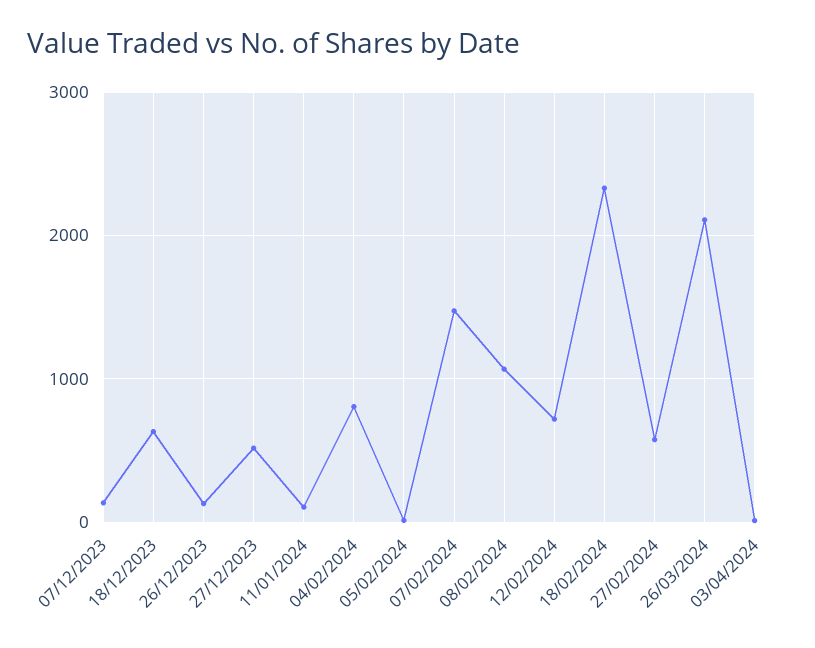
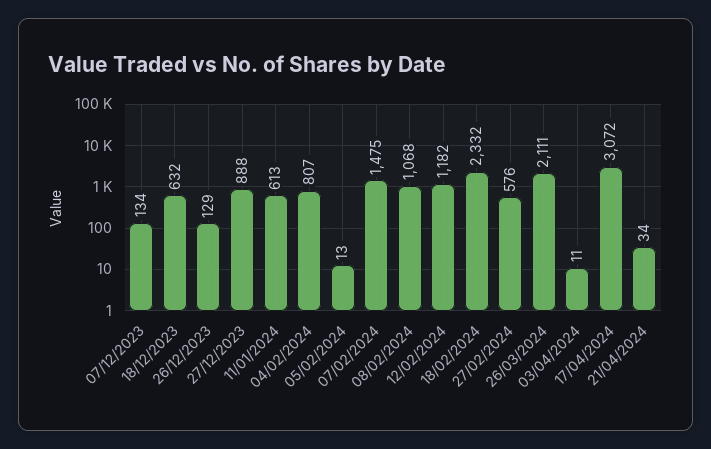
27/12/2023: 500 -> 888
11/01/2024: 100 -> 613
12/02/2024: 700 -> 1182
17/04/2024: none -> 3072
21/04/2024: none -> 34

